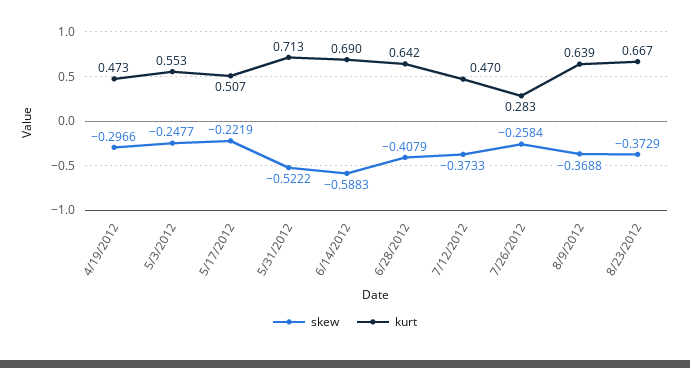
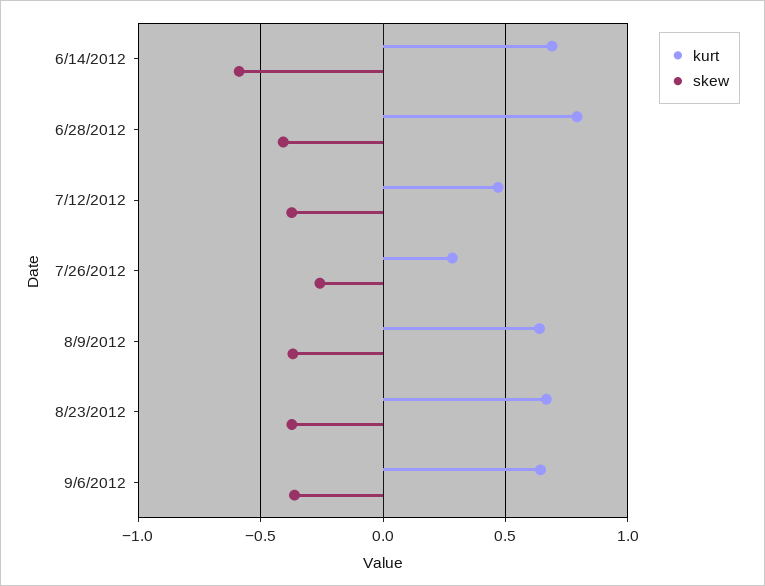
skew, 4/19/2012: -0.2966 -> none
kurt, 4/19/2012: 0.473 -> none
skew, 5/3/2012: -0.2477 -> none
kurt, 5/3/2012: 0.553 -> none
skew, 5/17/2012: -0.2219 -> none
kurt, 5/17/2012: 0.507 -> none
skew, 5/31/2012: -0.5222 -> none
kurt, 5/31/2012: 0.713 -> none
kurt, 6/28/2012: 0.642 -> 0.8
kurt, 9/6/2012: none -> 0.65
skew, 9/6/2012: none -> -0.35

